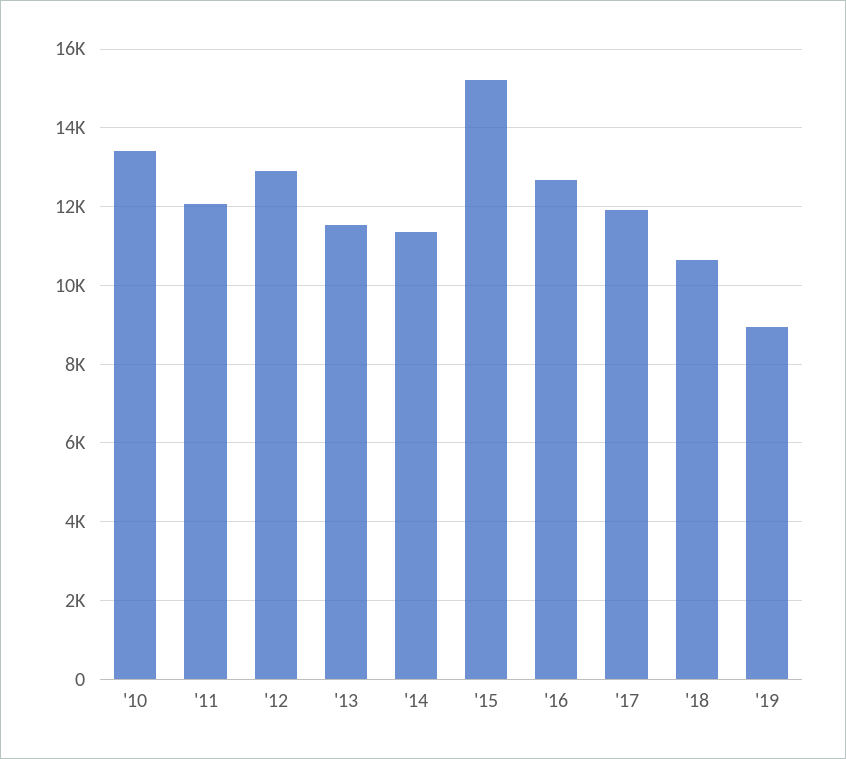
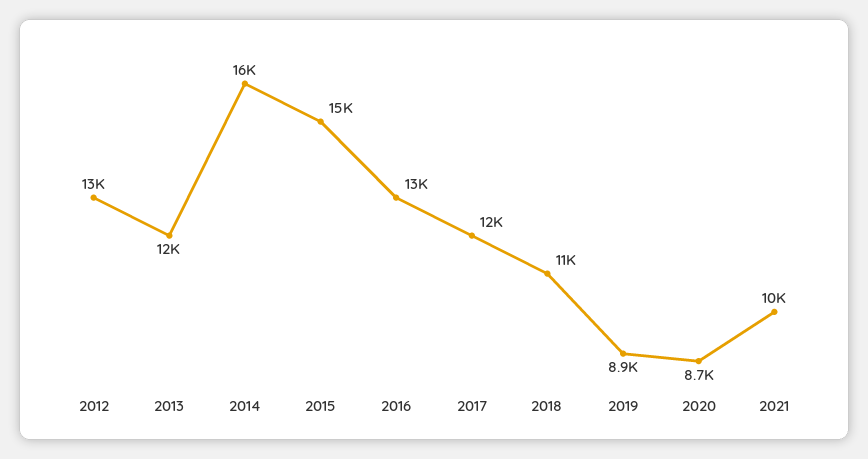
'10: 13400 -> none
'11: 12000 -> none
'14: 11400 -> 16000
2020: none -> 8700
2021: none -> 10000

